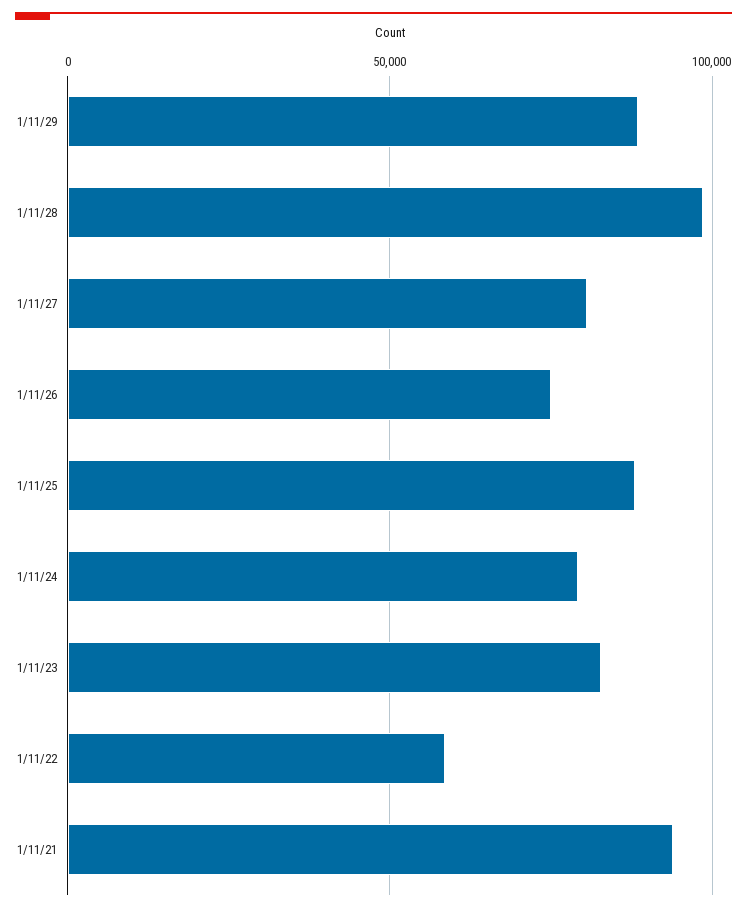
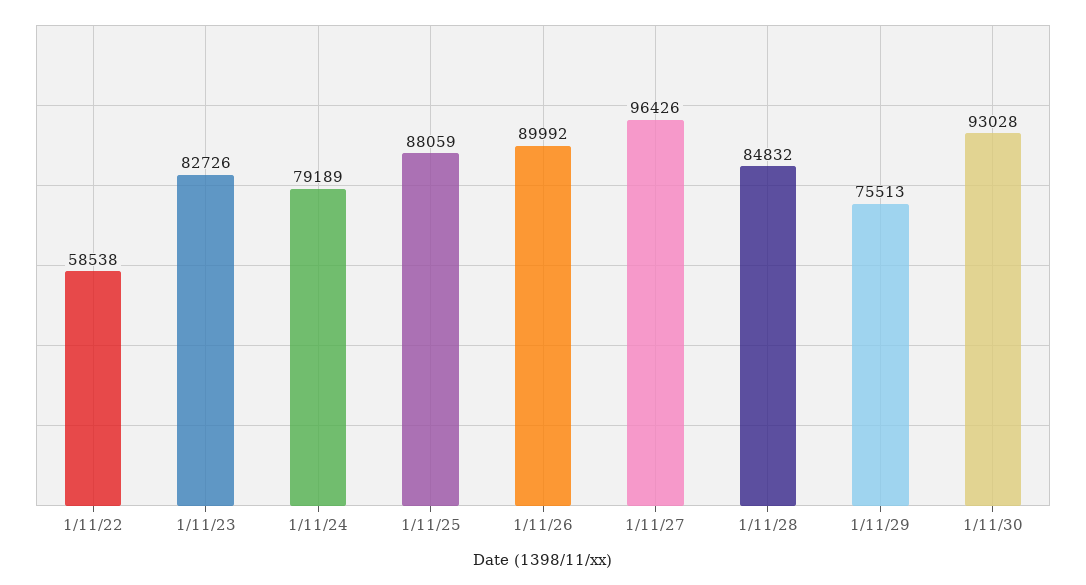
1/11/29: 90000 -> 75513
1/11/28: 100000 -> 84832
1/11/27: 80000 -> 96426
1/11/26: 75000 -> 89992
1/11/21: 95000 -> none
1/11/30: none -> 93028

